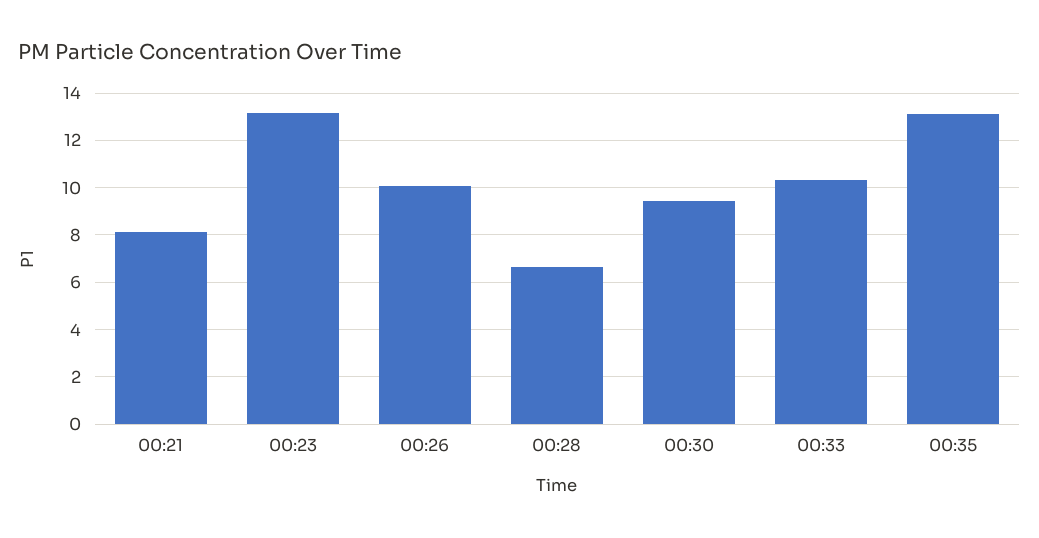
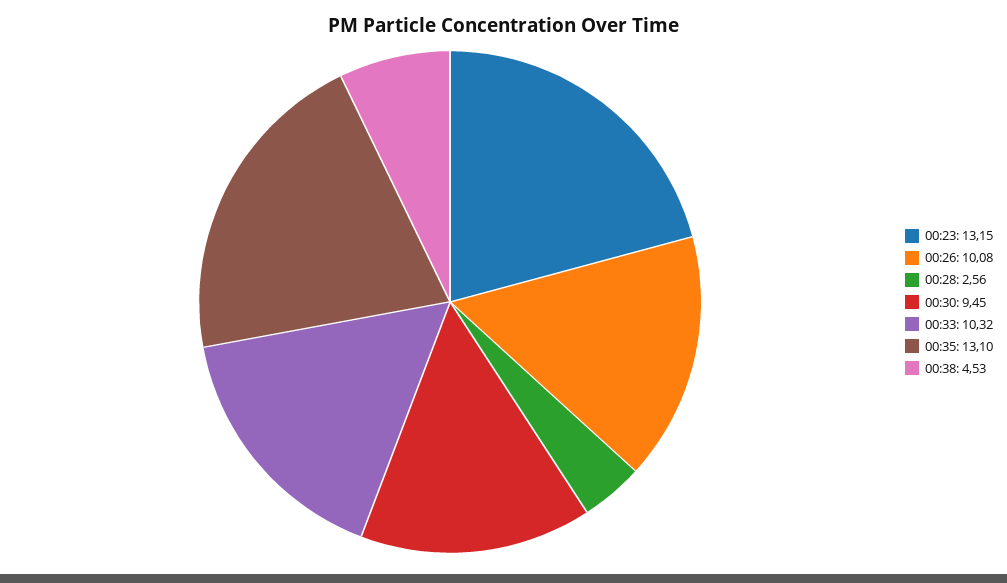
00:21: 8 -> none
00:28: 6.5 -> 2.56
00:38: none -> 4.53

